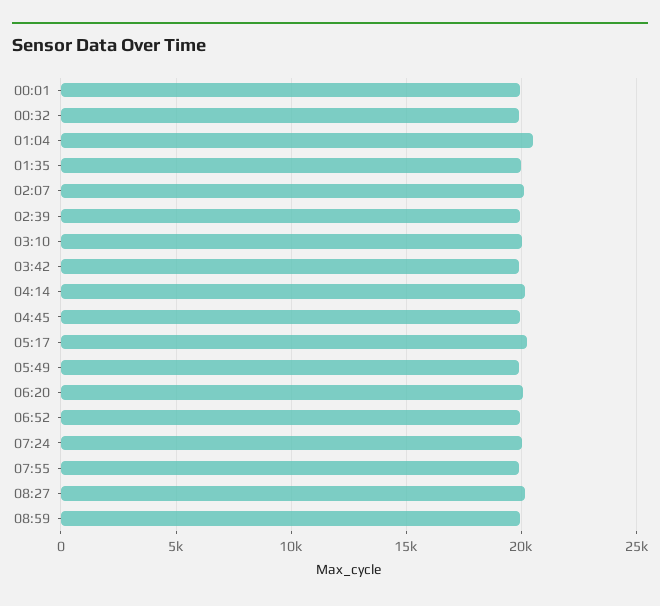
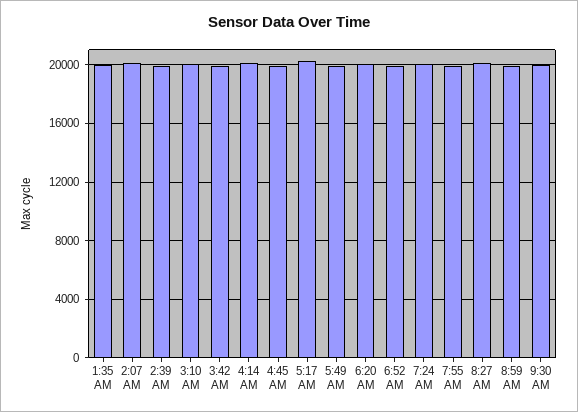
00:01: 20000 -> none
00:32: 20000 -> none
01:04: 20500 -> none
9:30 AM: none -> 20000

